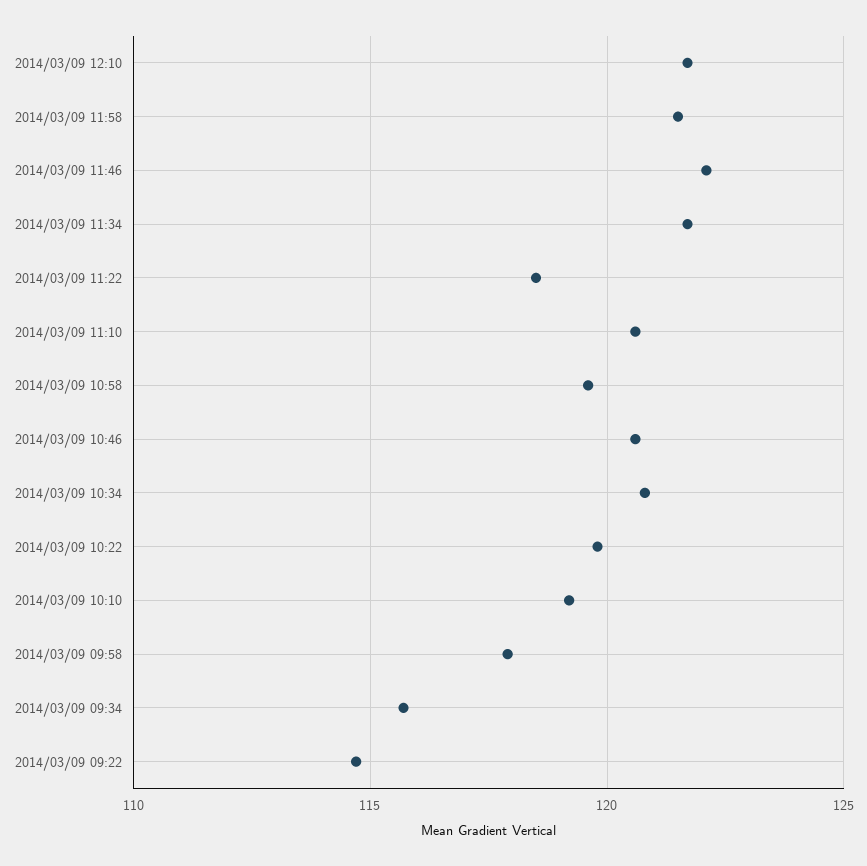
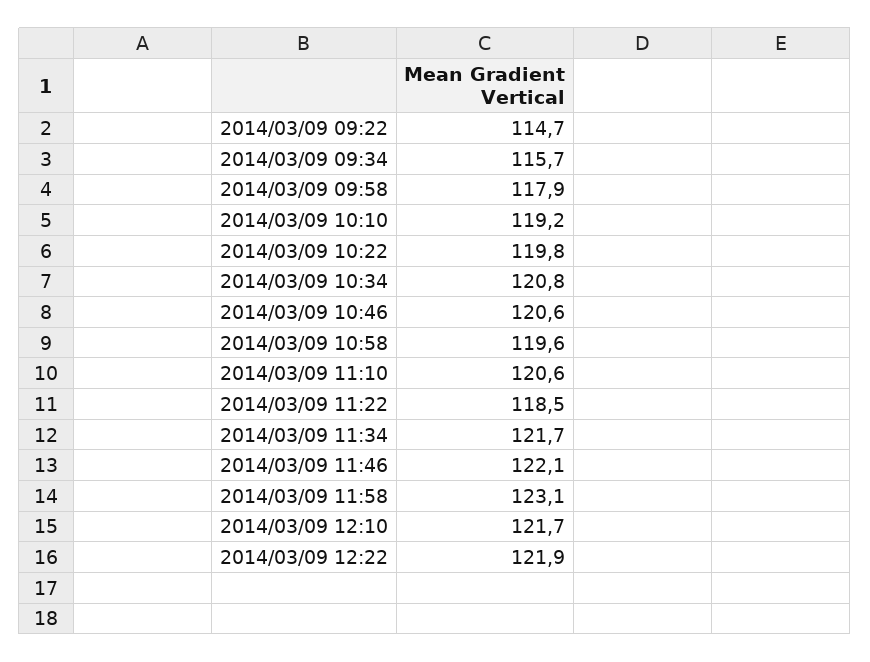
2014/03/09 11:58: 121.5 -> 123.1
2014/03/09 12:22: none -> 121.9

